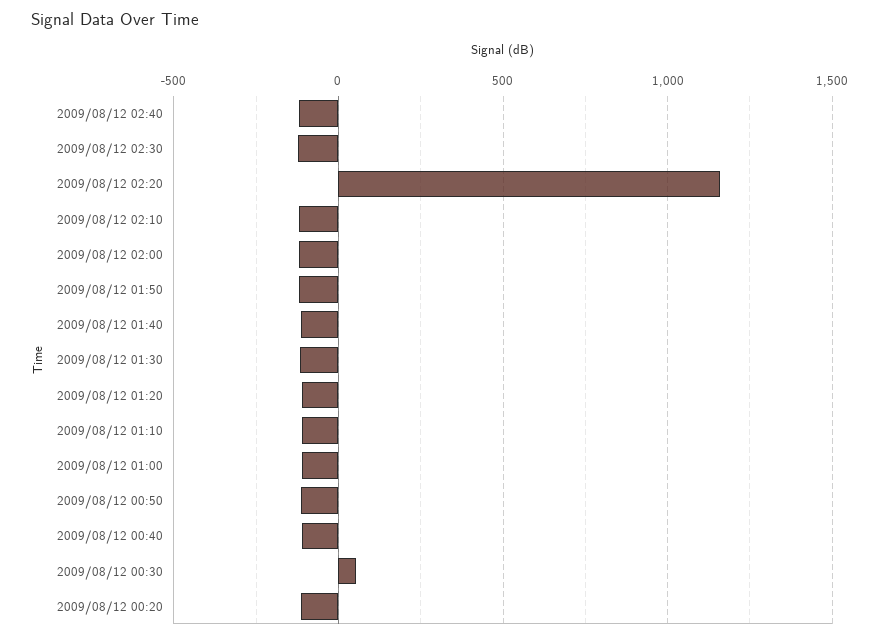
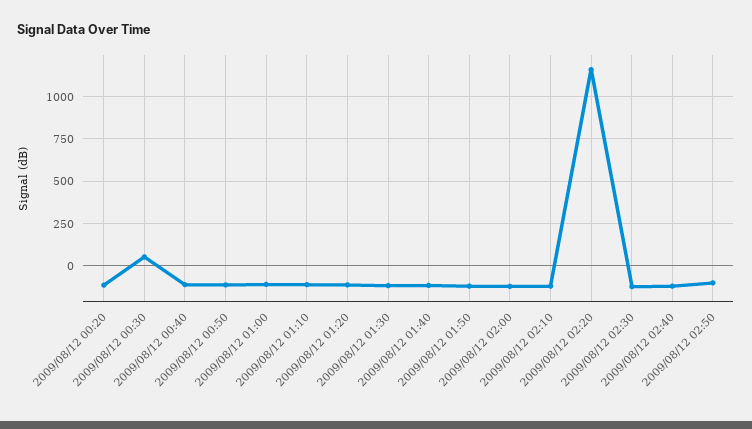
2009/08/12 02:50: none -> -100

